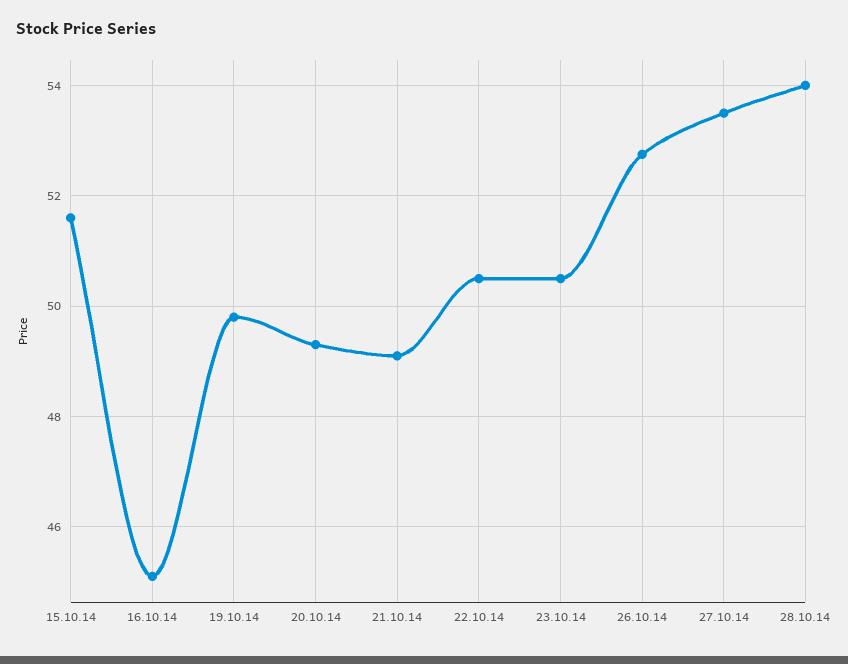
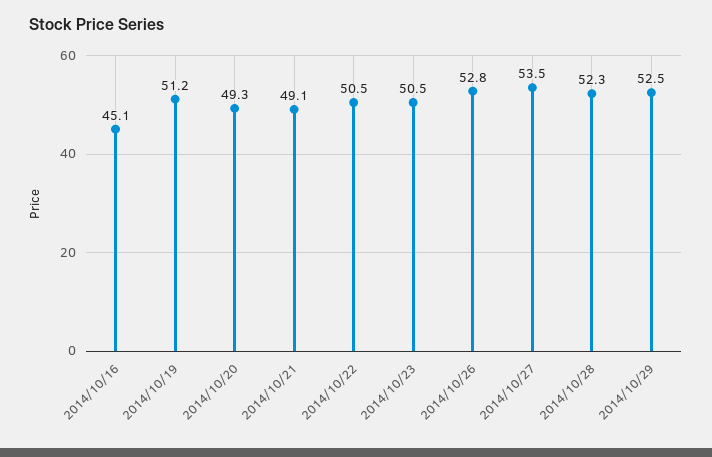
15.10.14: 51.6 -> none
19.10.14: 49.8 -> 51.2
28.10.14: 54 -> 52.3
2014/10/29: none -> 52.5

